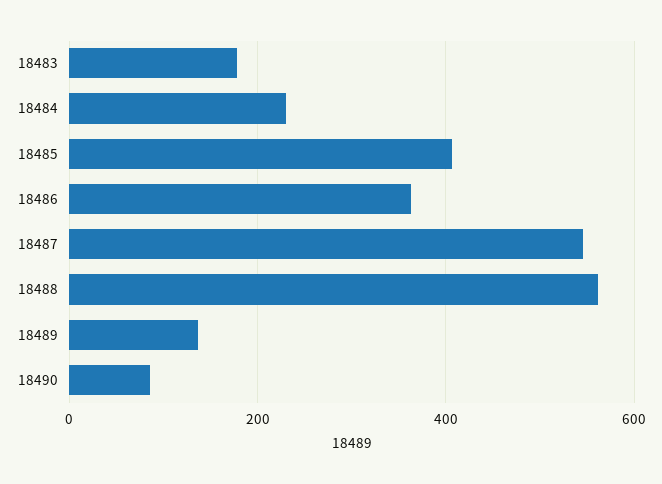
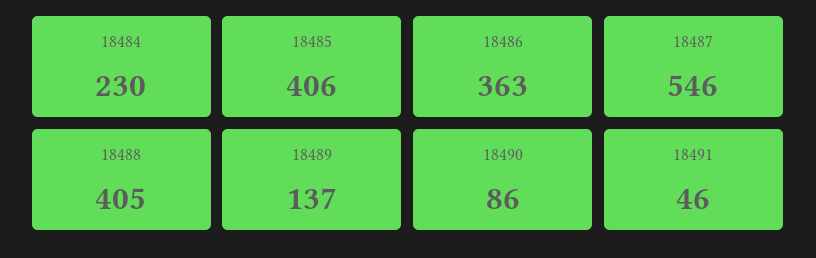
18483: 180 -> none
18488: 560 -> 405
18491: none -> 46

